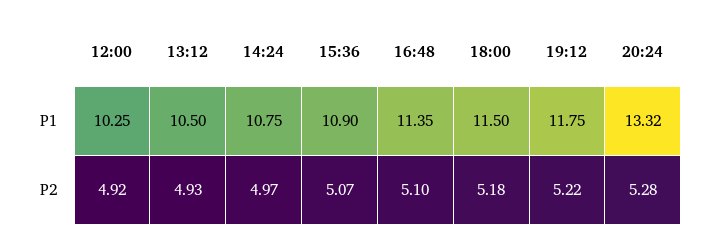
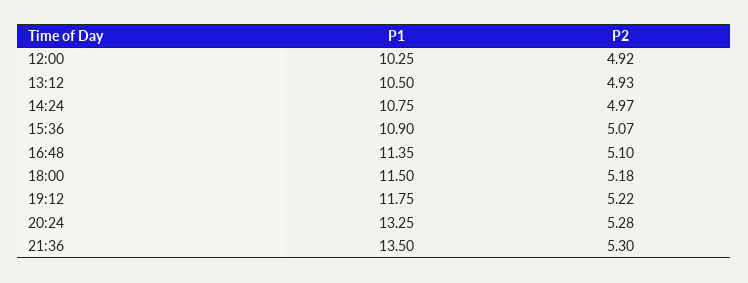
20:24, P1: 13.32 -> 13.25
21:36, P1: none -> 13.5
21:36, P2: none -> 5.3

